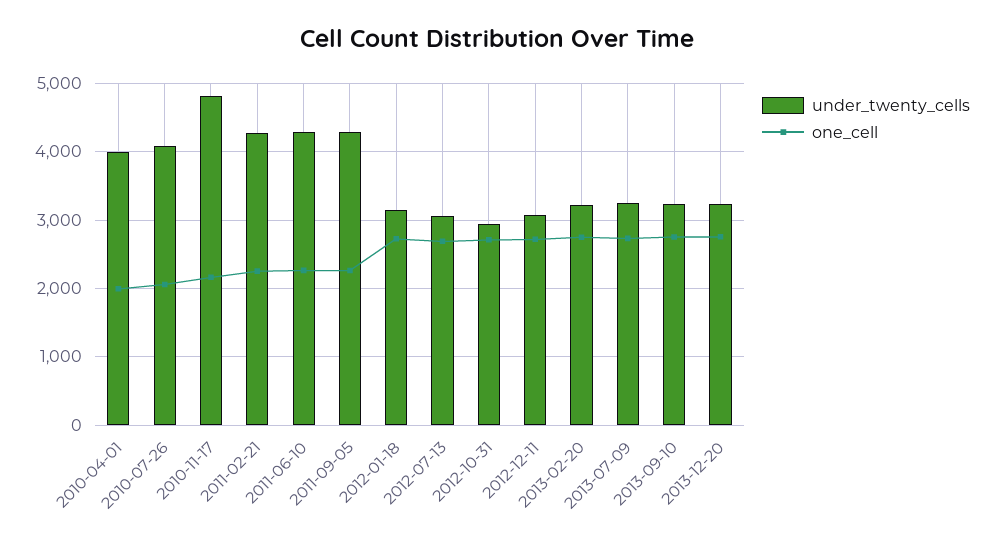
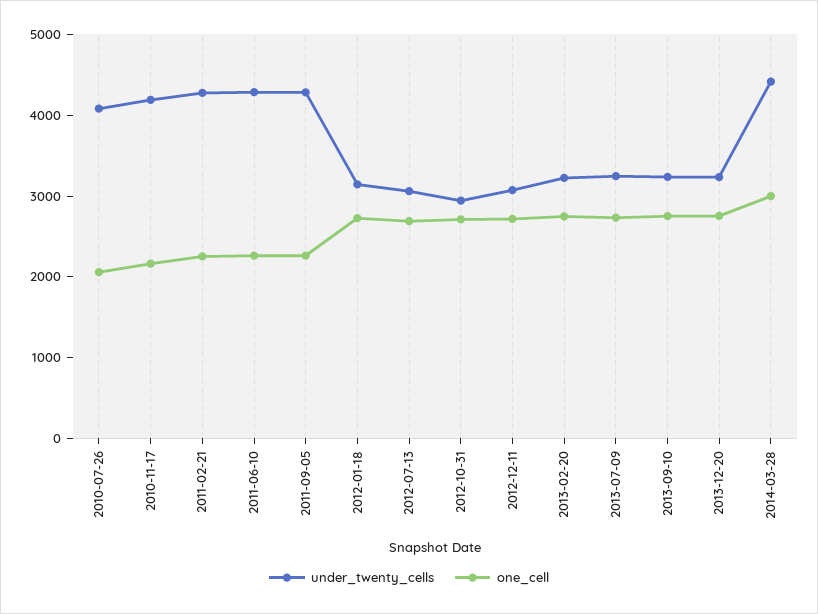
under_twenty_cells, 2010-04-01: 4000 -> none
one_cell, 2010-04-01: 2000 -> none
under_twenty_cells, 2010-11-17: 4800 -> 4200
under_twenty_cells, 2014-03-28: none -> 4400
one_cell, 2014-03-28: none -> 3000

